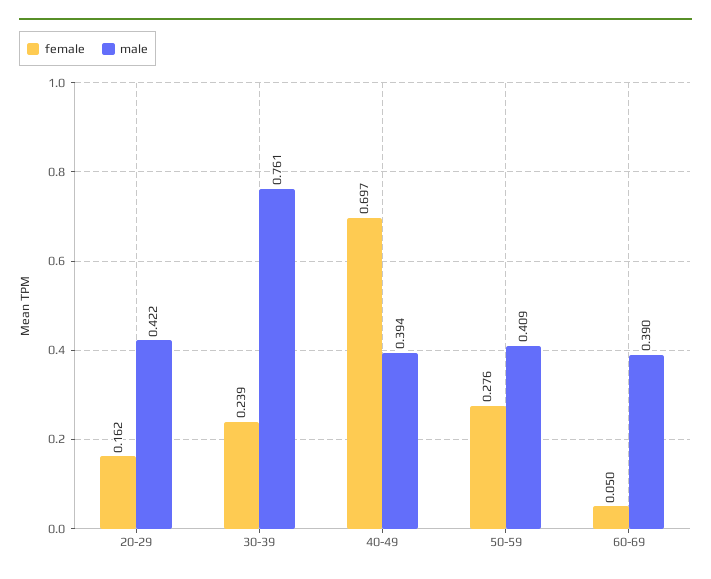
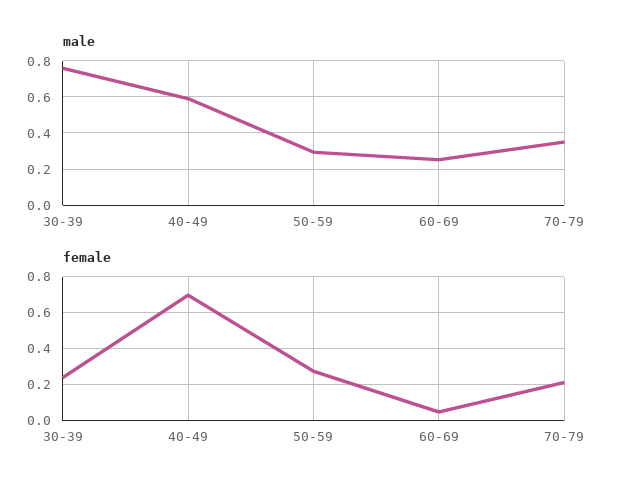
female, 20-29: 0.162 -> none
male, 20-29: 0.422 -> none
male, 40-49: 0.394 -> 0.6
male, 50-59: 0.409 -> 0.3
male, 60-69: 0.39 -> 0.25
male, 70-79: none -> 0.35
female, 70-79: none -> 0.2

